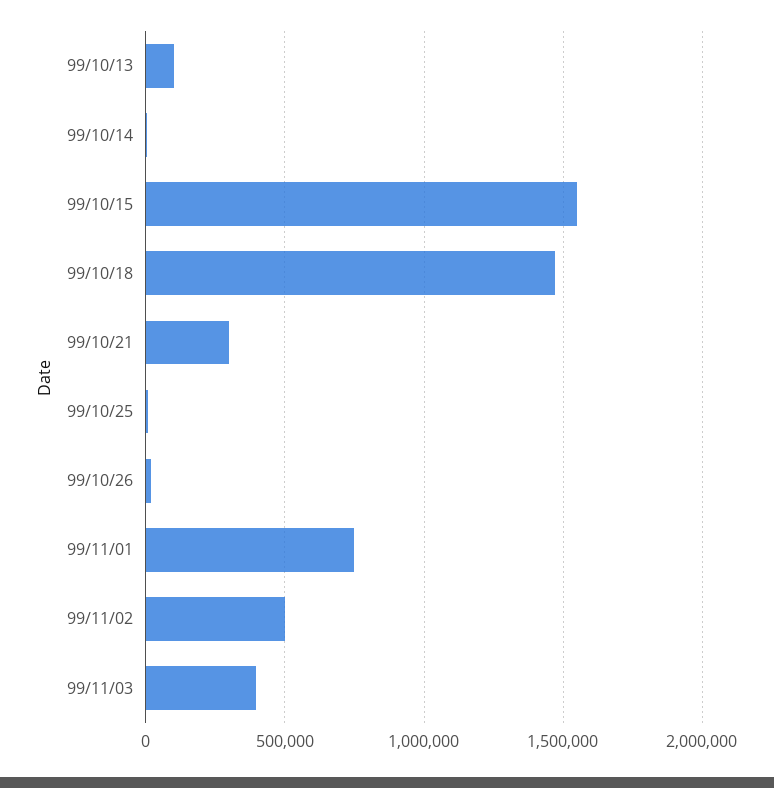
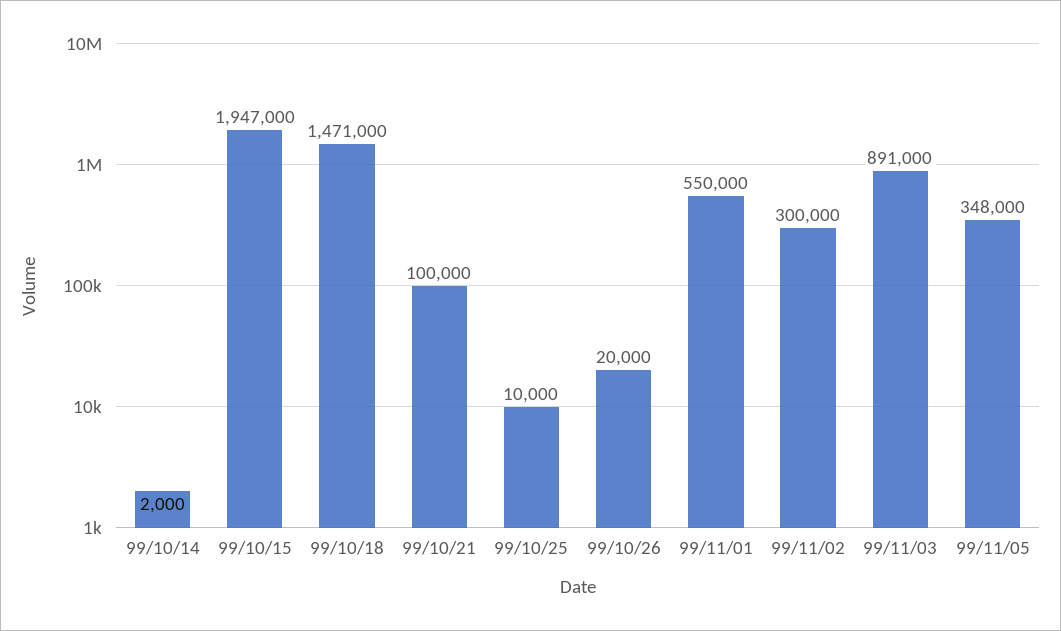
99/10/13: 100000 -> none
99/10/15: 1550000 -> 1947000
99/10/21: 300000 -> 100000
99/11/01: 750000 -> 550000
99/11/02: 500000 -> 300000
99/11/03: 400000 -> 891000
99/11/05: none -> 348000

